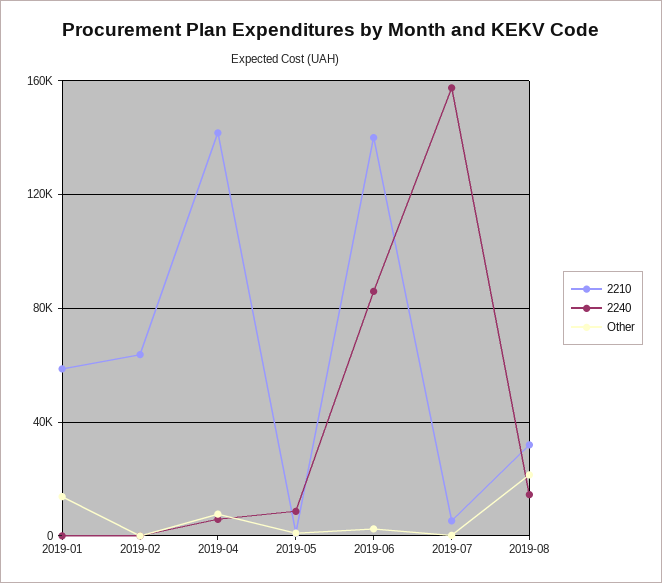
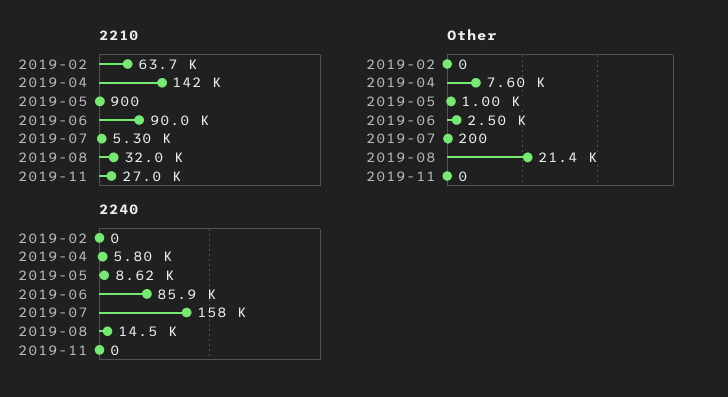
2210, 2019-01: 60000 -> none
2240, 2019-01: 0 -> none
Other, 2019-01: 15000 -> none
2210, 2019-06: 140000 -> 90000
2210, 2019-11: none -> 27000
Other, 2019-11: none -> 0
2240, 2019-11: none -> 0

